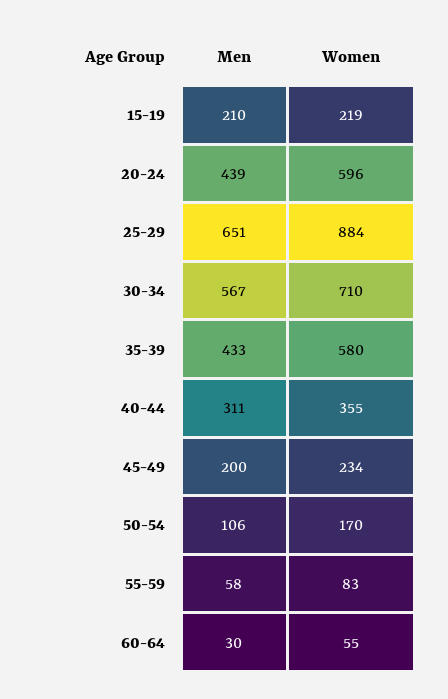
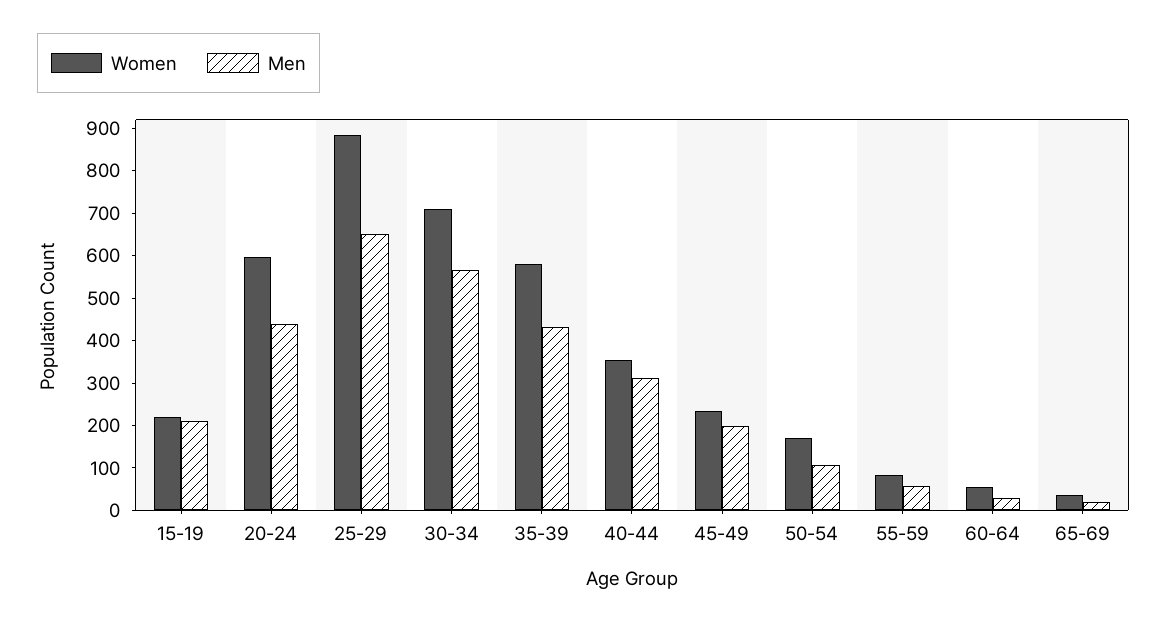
Women, 65-69: none -> 40
Men, 65-69: none -> 20

